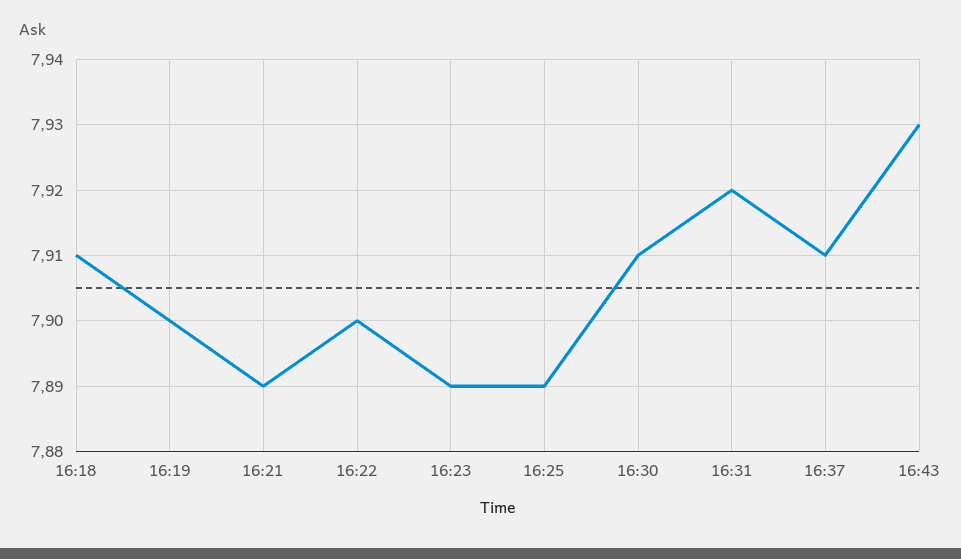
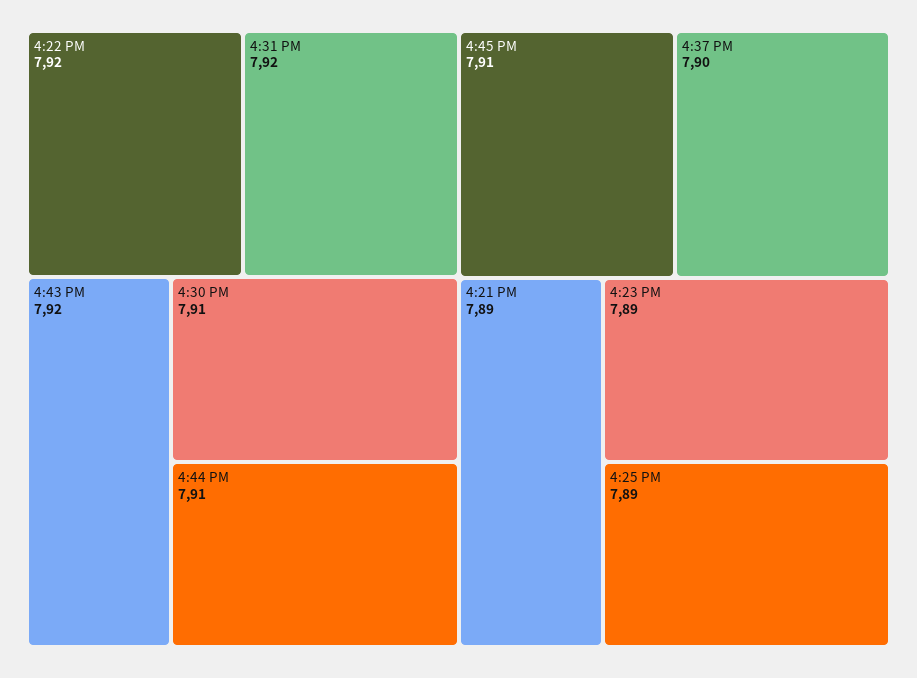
16:18: 7.91 -> none
16:19: 7.9 -> none
16:22: 7.9 -> 7.92
16:37: 7.91 -> 7.9
16:43: 7.93 -> 7.92
4:44 PM: none -> 7.91
4:45 PM: none -> 7.91

